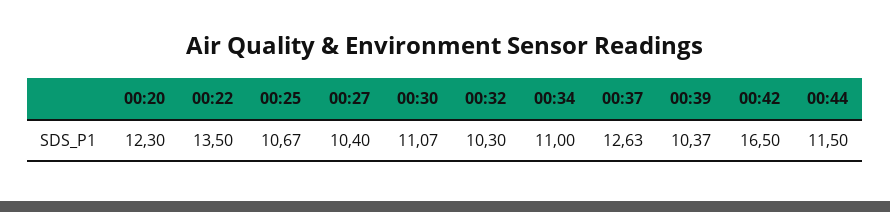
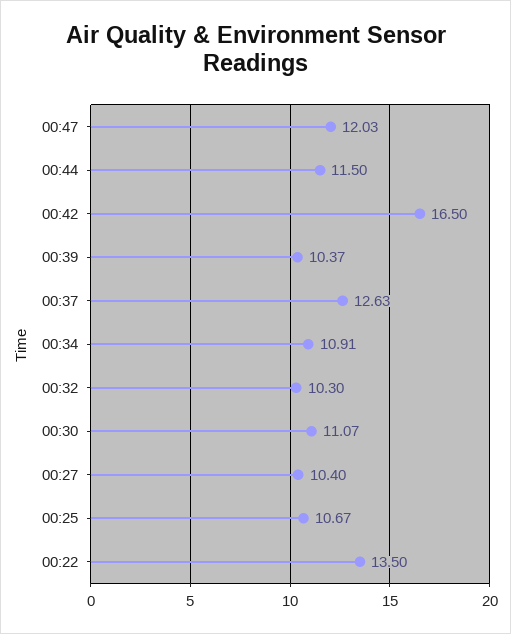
00:20: 12.3 -> none
00:34: 11 -> 10.91
00:47: none -> 12.03

